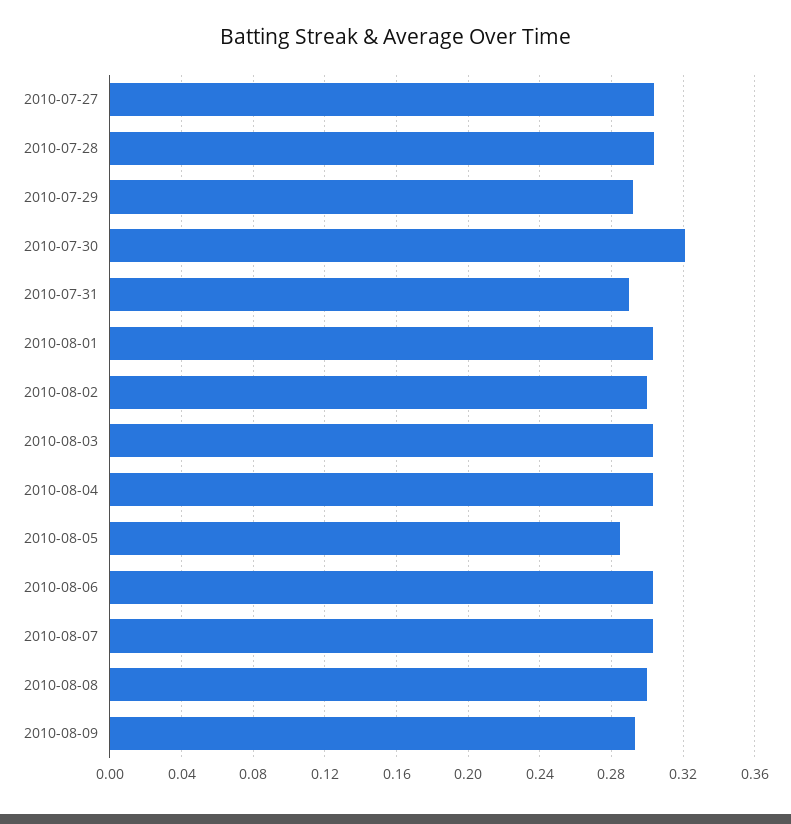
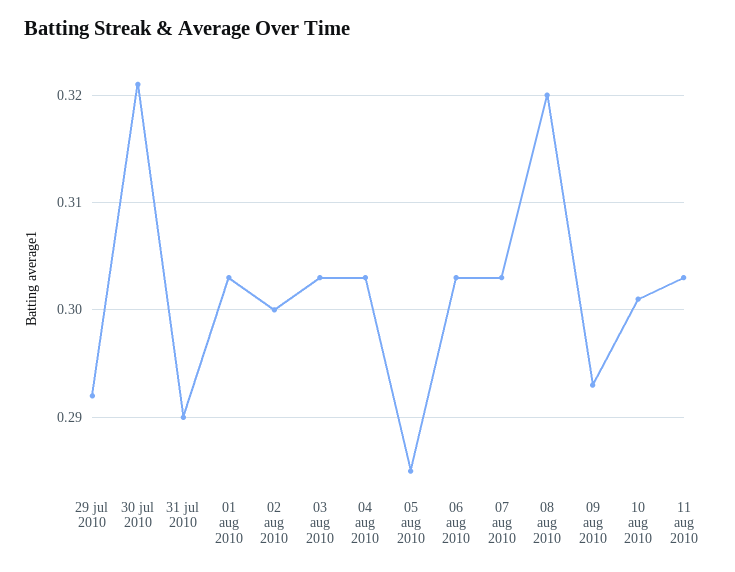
2010-07-27: 0.305 -> none
2010-07-28: 0.305 -> none
2010-08-08: 0.3 -> 0.32
10 aug 2010: none -> 0.301
11 aug 2010: none -> 0.303

